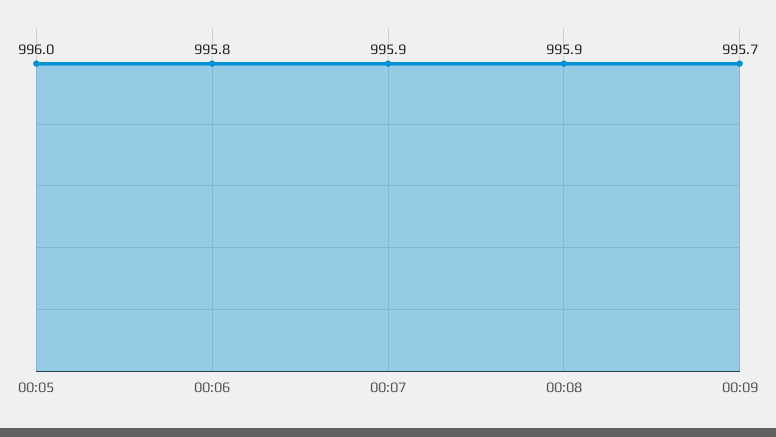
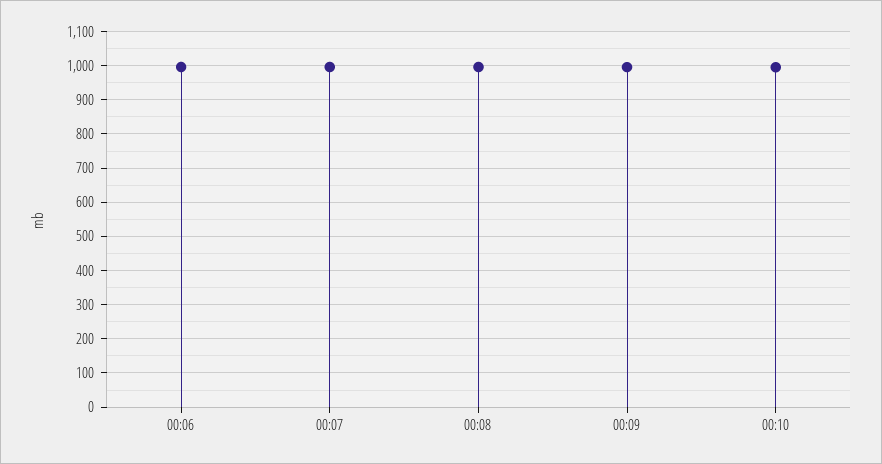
00:05: 996 -> none
00:10: none -> 1000

